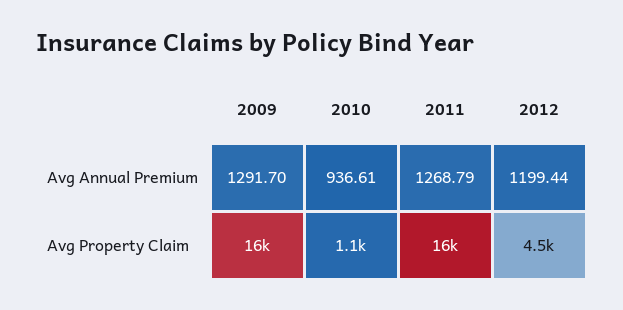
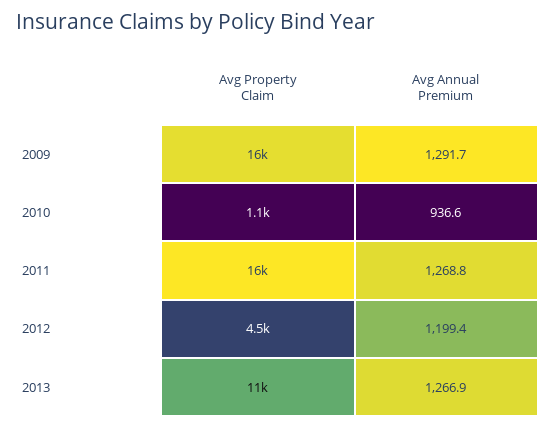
2013, Avg Property Claim: none -> 11000
2013, Avg Annual Premium: none -> 1266.9

